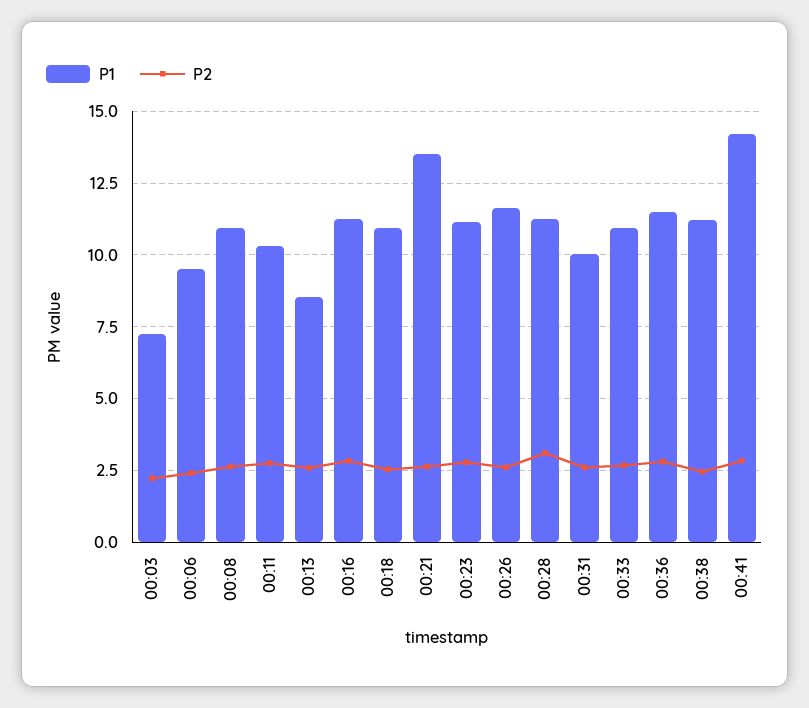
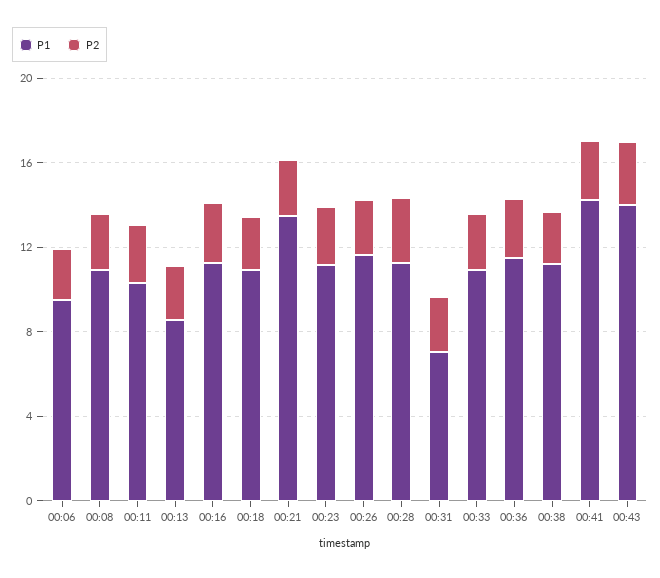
P1, 00:03: 7.25 -> none
P2, 00:03: 2.25 -> none
P1, 00:31: 10 -> 7
P1, 00:43: none -> 14
P2, 00:43: none -> 3

